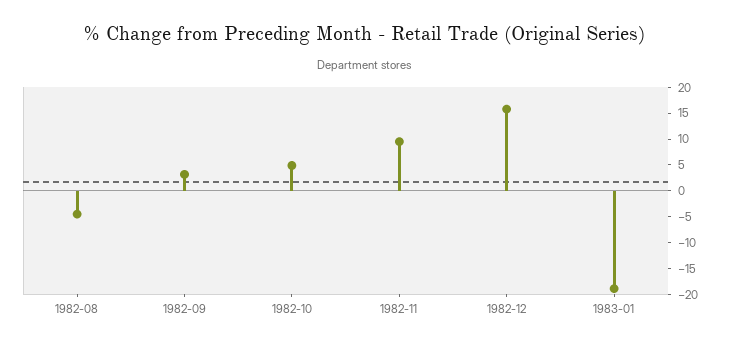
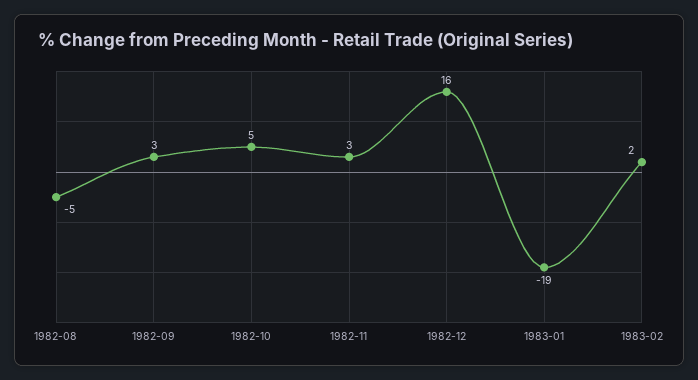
1982-11: 10 -> 3
1983-02: none -> 2

